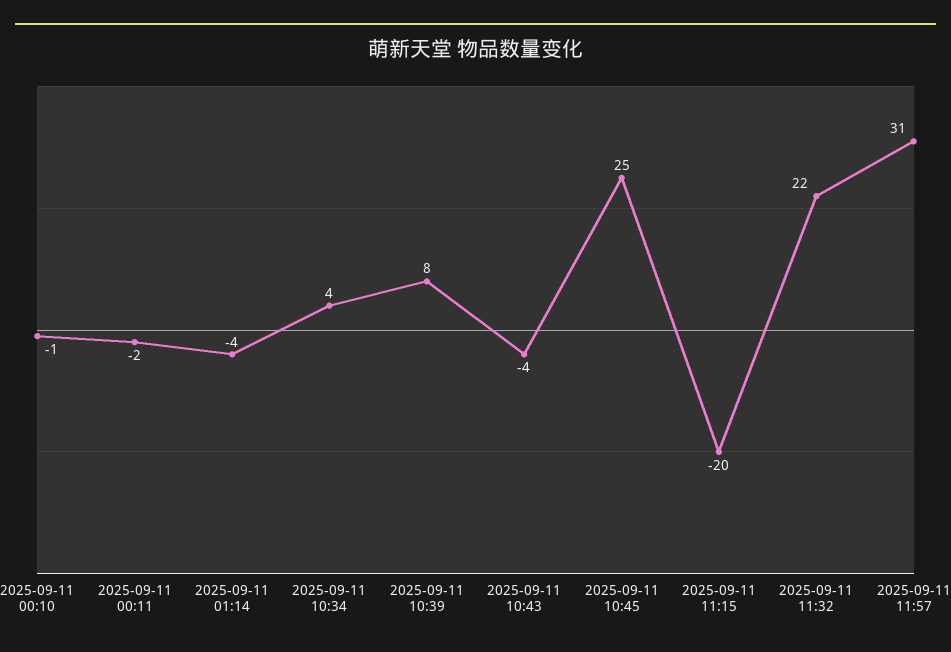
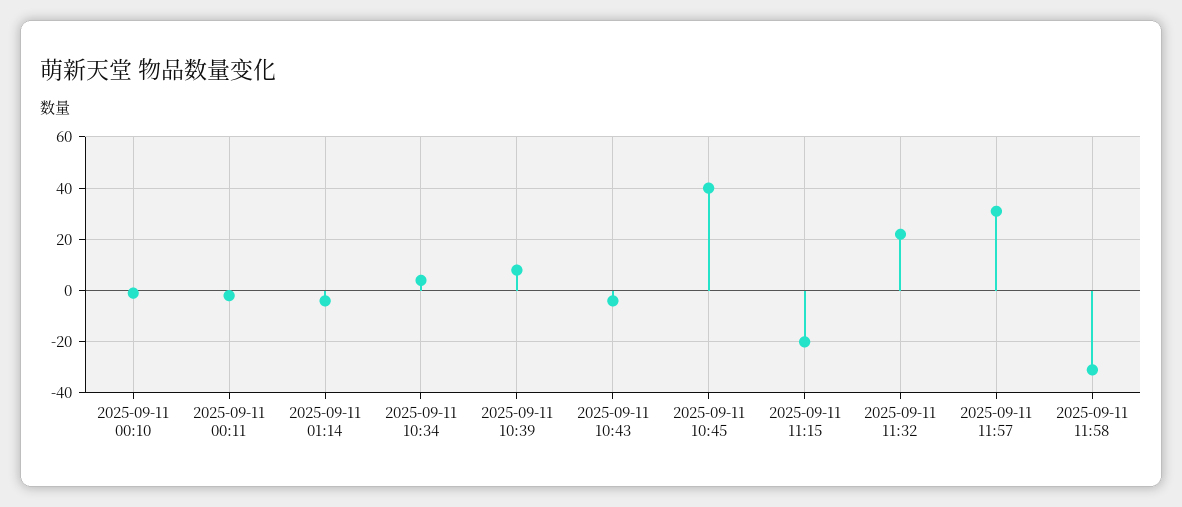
2025-09-11 10:45: 25 -> 40
2025-09-11 11:58: none -> -30

